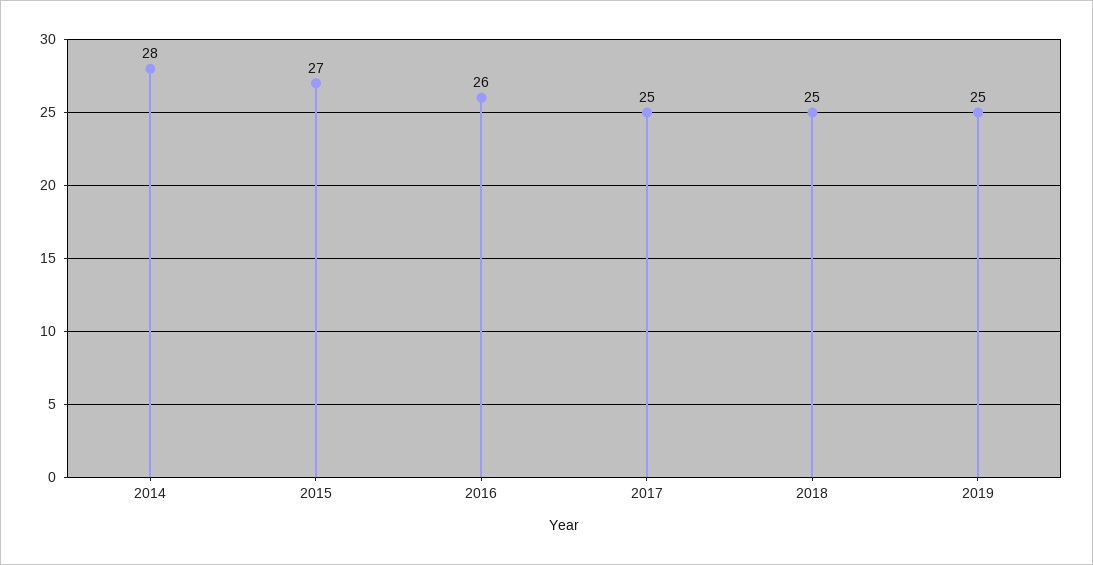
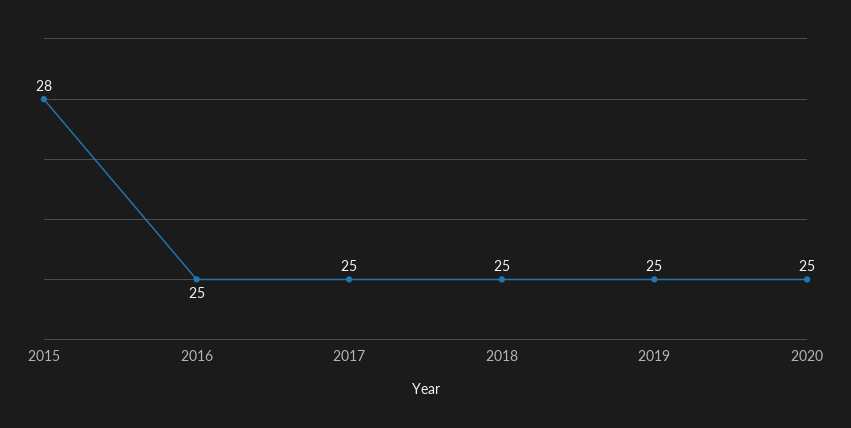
2014: 28 -> none
2015: 27 -> 28
2016: 26 -> 25
2020: none -> 25

